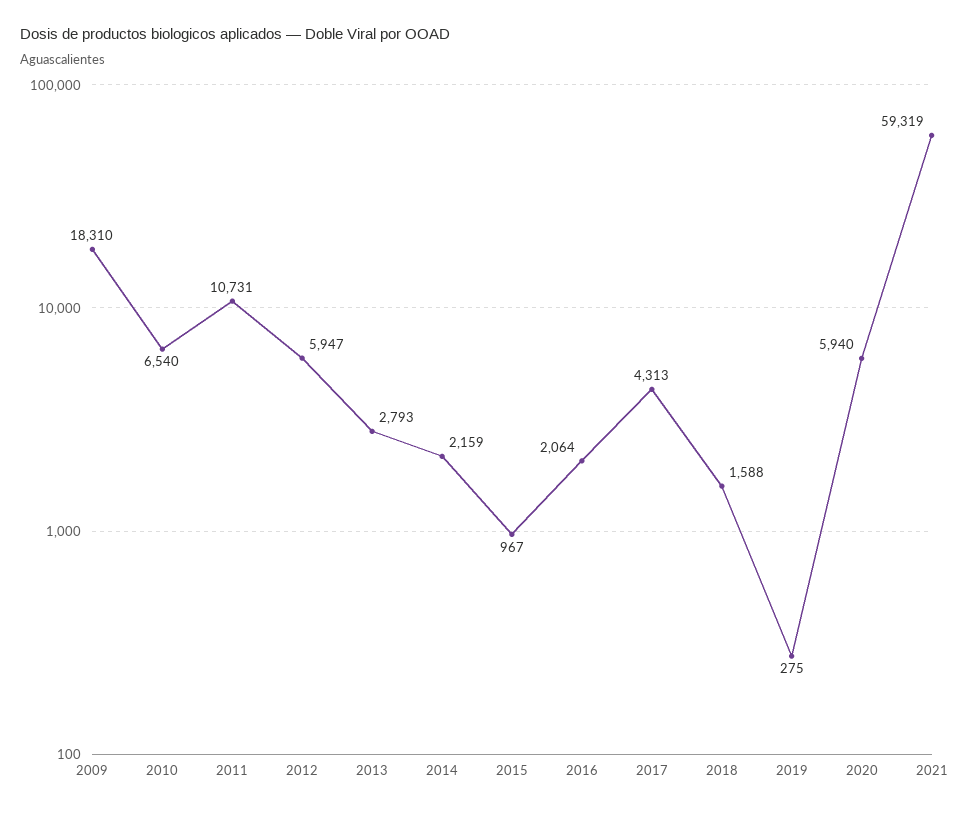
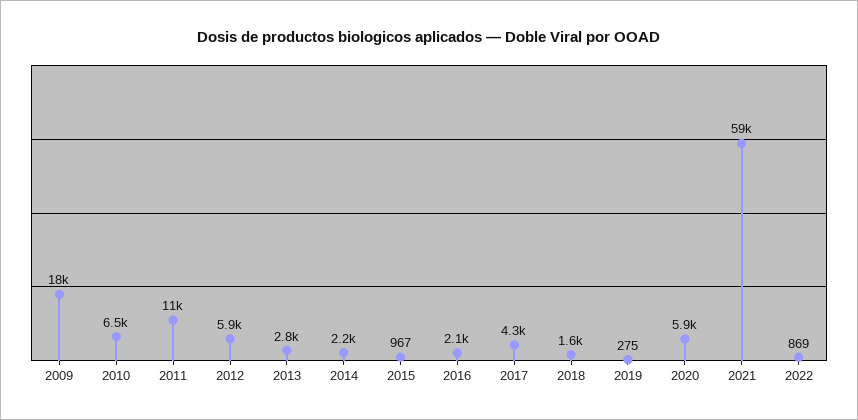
2022: none -> 869

